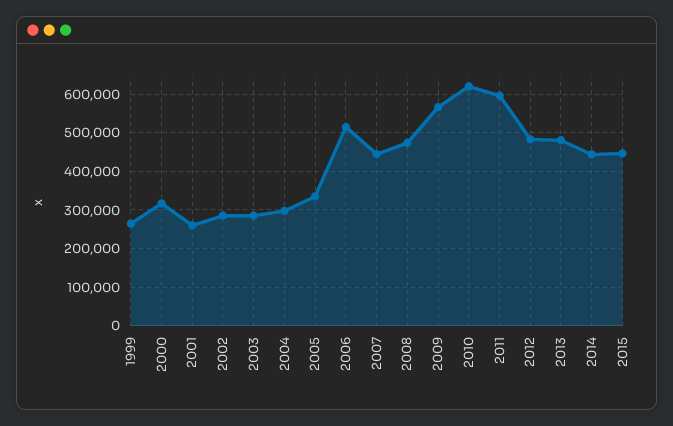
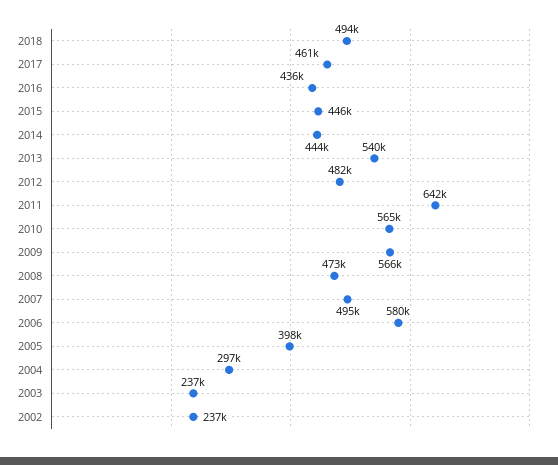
1999: 260000 -> none
2000: 320000 -> none
2001: 260000 -> none
2002: 280000 -> 237000
2003: 280000 -> 237000
2005: 340000 -> 398000
2006: 520000 -> 580000
2007: 440000 -> 495000
2010: 620000 -> 565000
2011: 600000 -> 642000
2013: 480000 -> 540000
2018: none -> 494000
2017: none -> 461000
2016: none -> 436000

